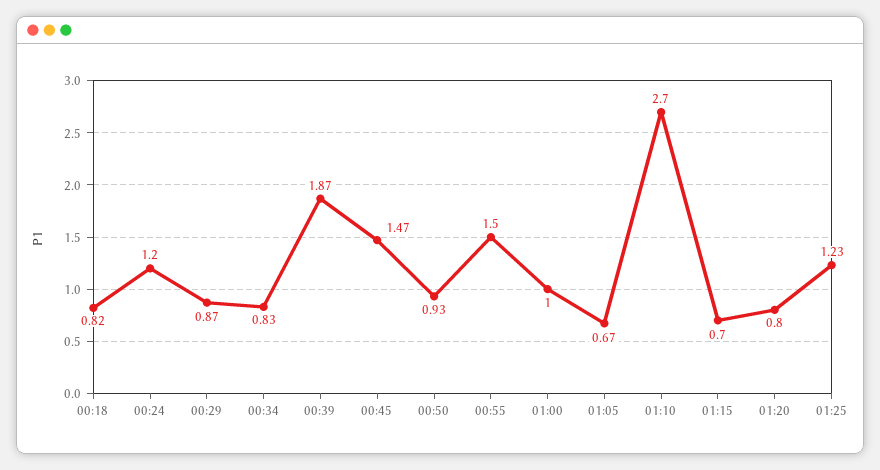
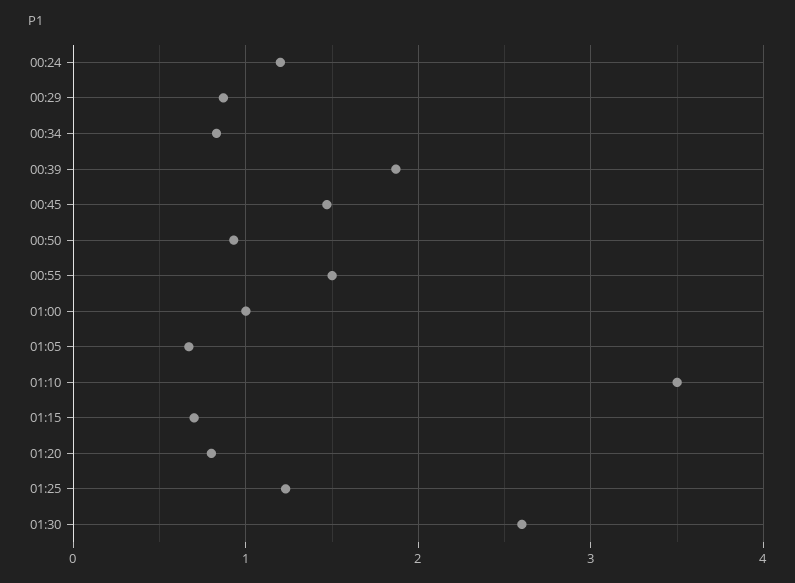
00:18: 0.82 -> none
01:10: 2.7 -> 3.5
01:30: none -> 2.6

